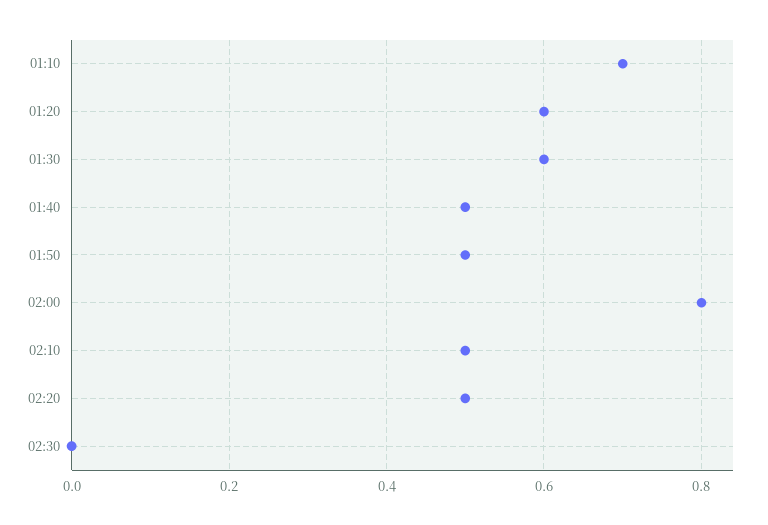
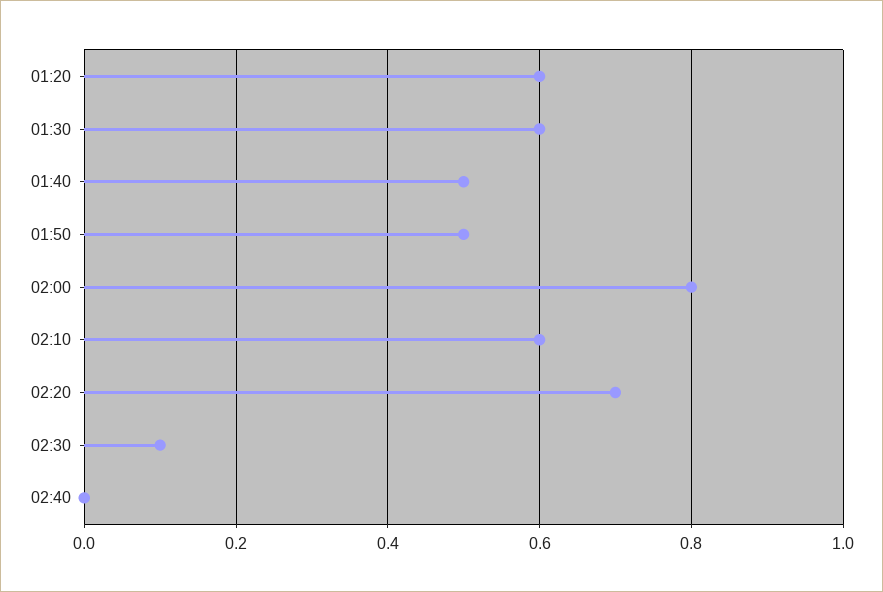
01:10: 0.7 -> none
02:10: 0.5 -> 0.6
02:20: 0.5 -> 0.7
02:30: 0 -> 0.1
02:40: none -> 0

